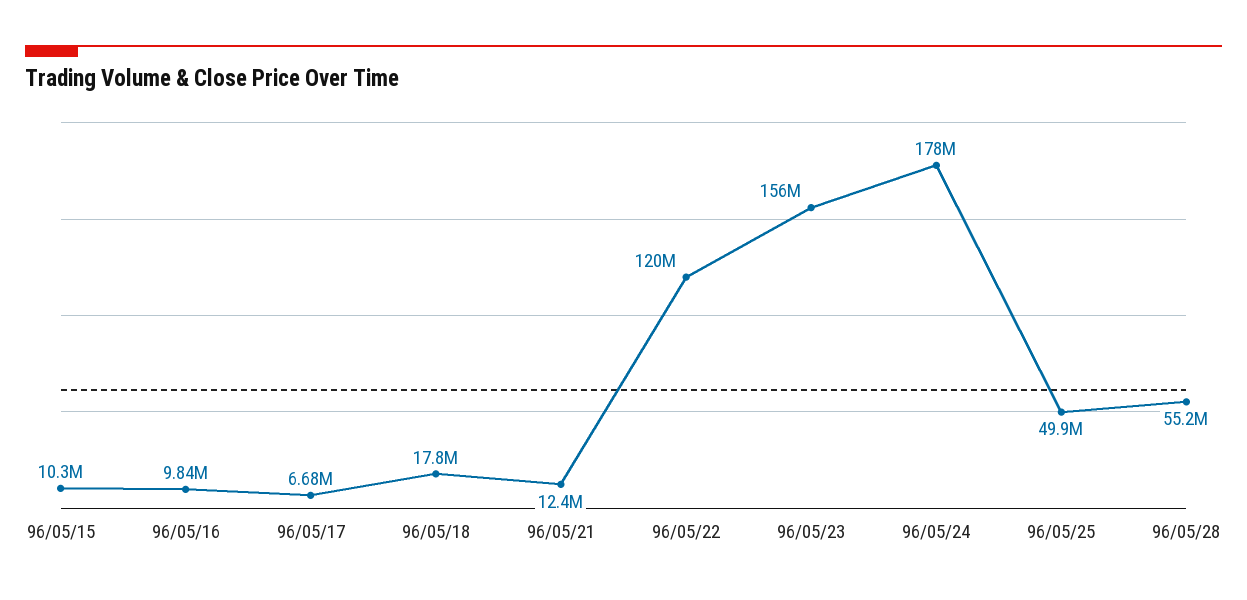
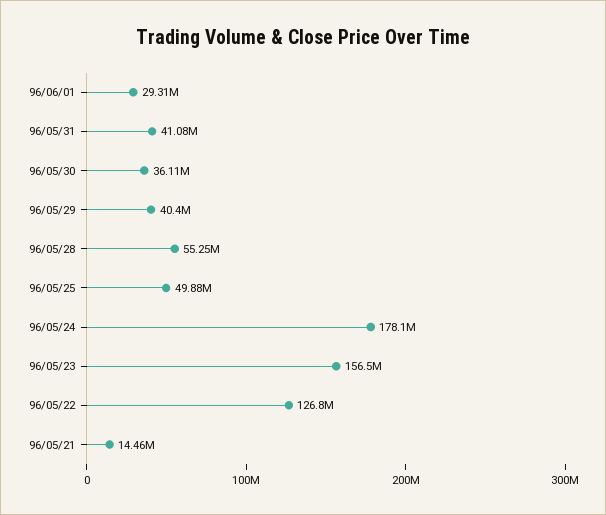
96/05/15: 10300000 -> none
96/05/16: 9840000 -> none
96/05/17: 6680000 -> none
96/05/18: 17800000 -> none
96/05/21: 12400000 -> 14460000
96/05/22: 120000000 -> 126800000
96/06/01: none -> 29310000
96/05/31: none -> 41080000
96/05/30: none -> 36110000
96/05/29: none -> 40400000

